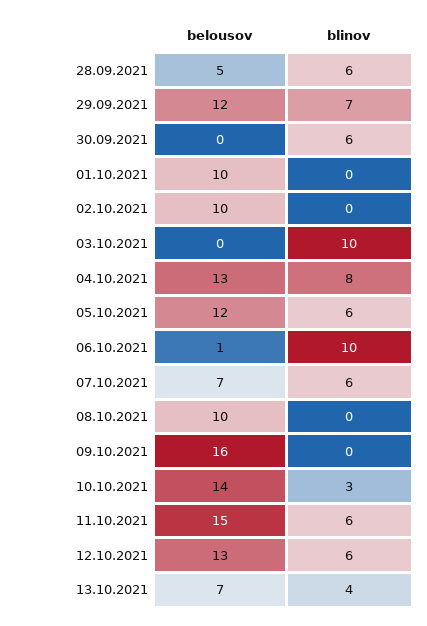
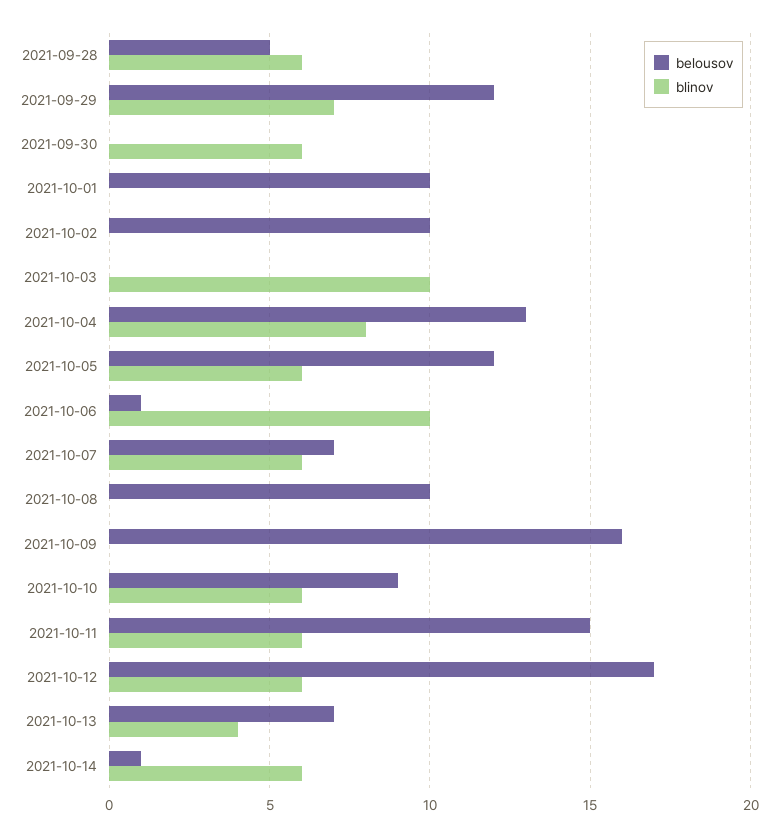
belousov, 10.10.2021: 14 -> 9
blinov, 10.10.2021: 3 -> 6
belousov, 12.10.2021: 13 -> 17
belousov, 2021-10-14: none -> 1
blinov, 2021-10-14: none -> 6

